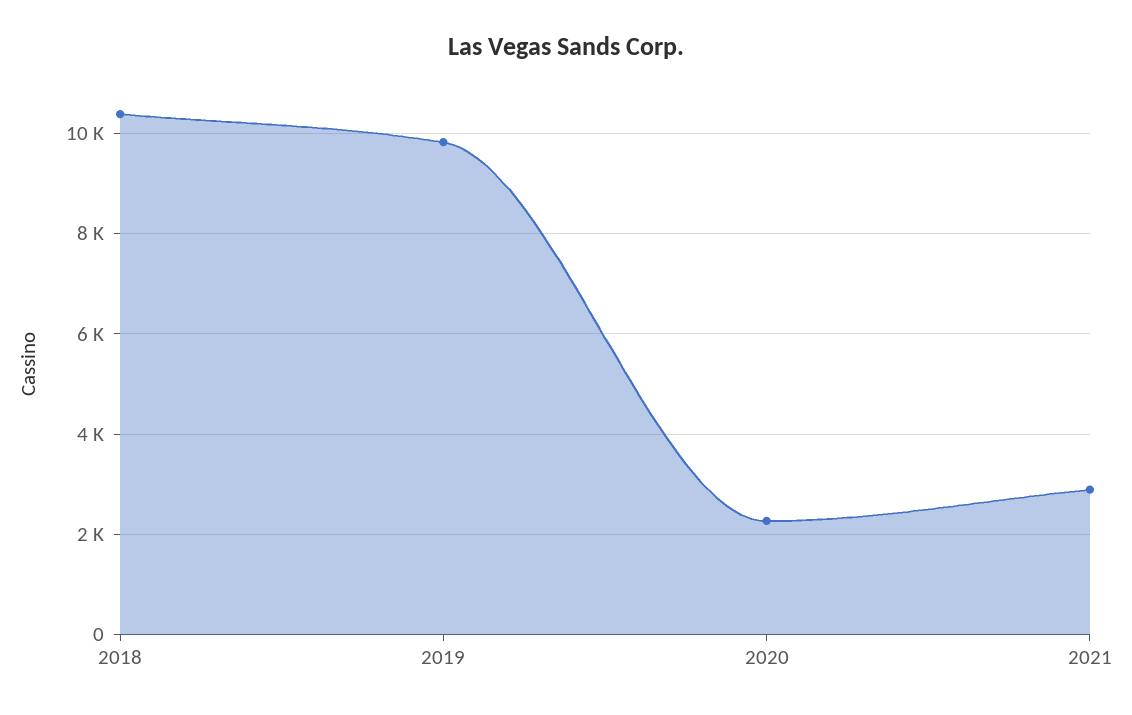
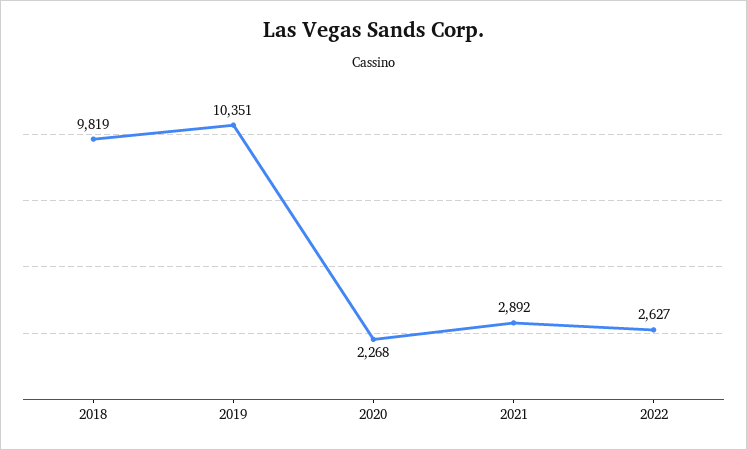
2018: 10400 -> 9819
2019: 9800 -> 10351
2022: none -> 2627

